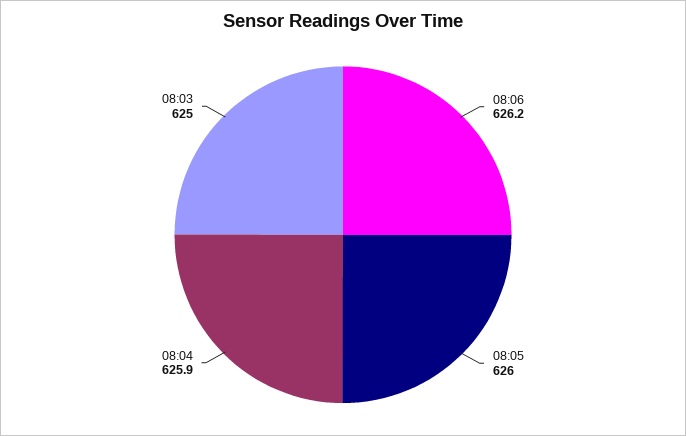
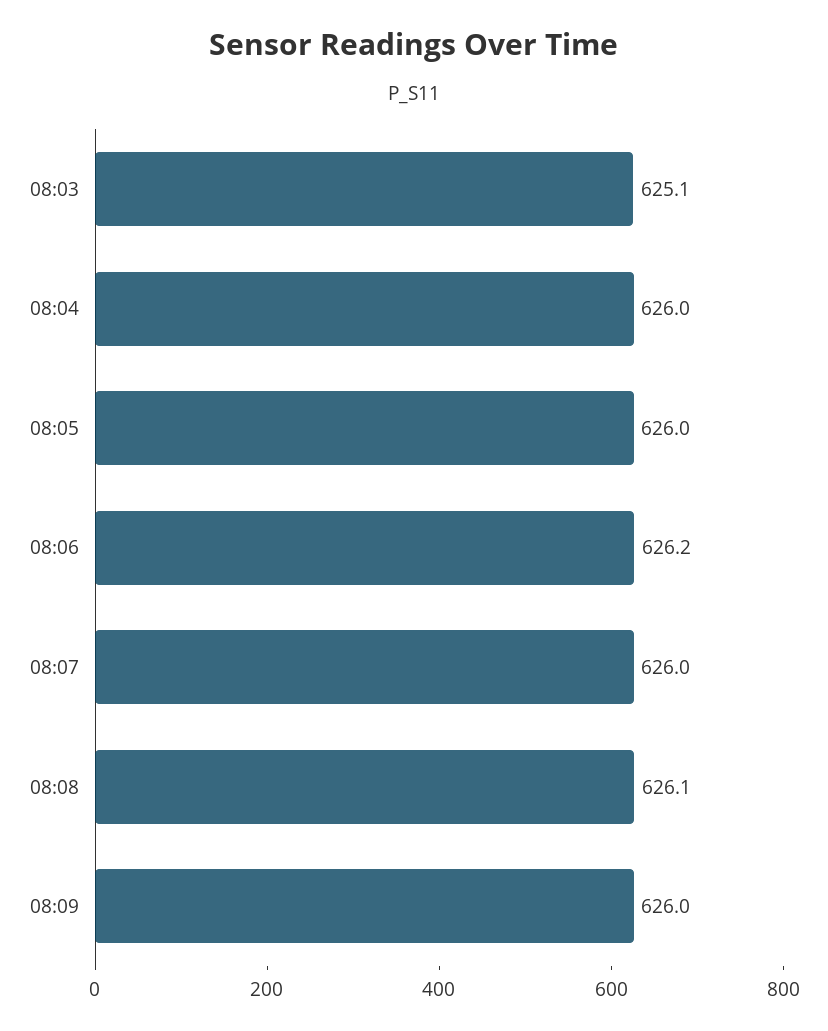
08:04: 625.9 -> 626
08:03: 625 -> 625.1
08:07: none -> 626
08:08: none -> 626.1
08:09: none -> 626

